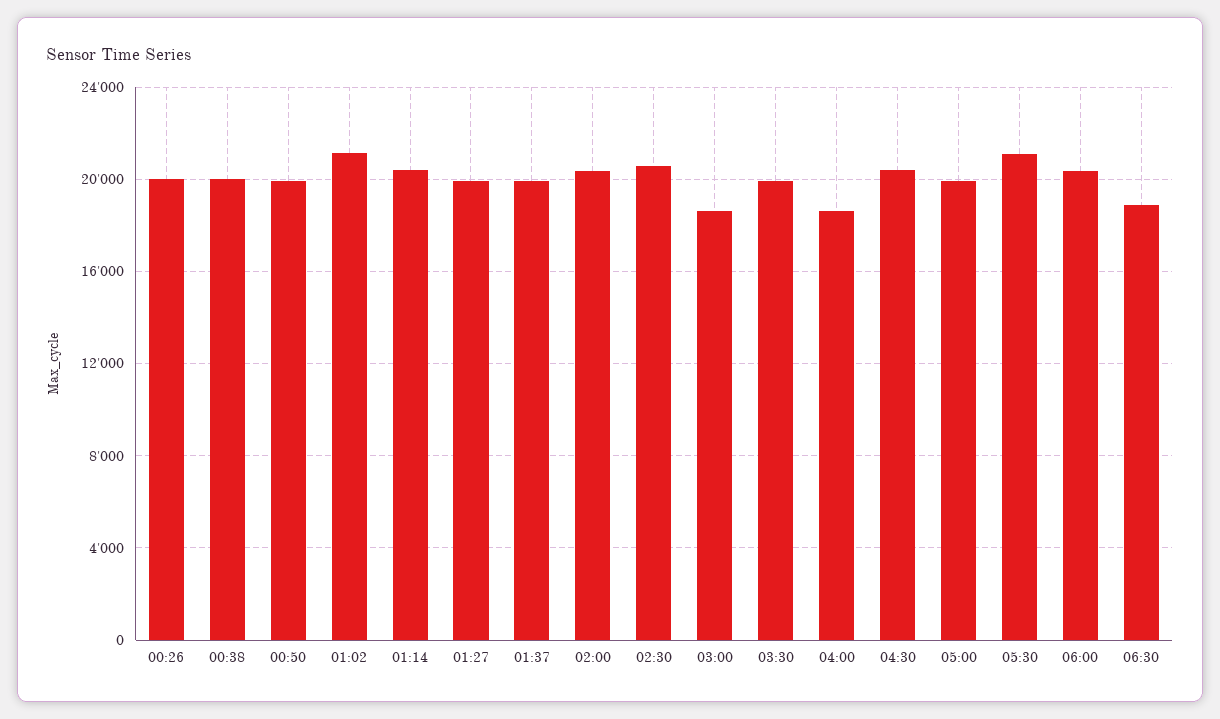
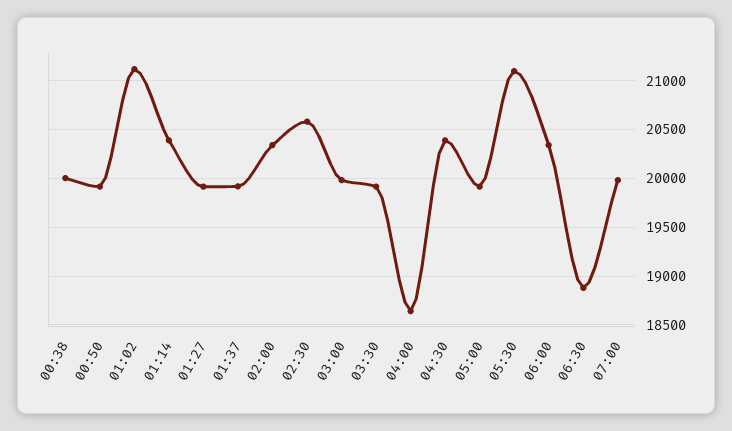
00:26: 20000 -> none
03:00: 18500 -> 20000
07:00: none -> 20000

